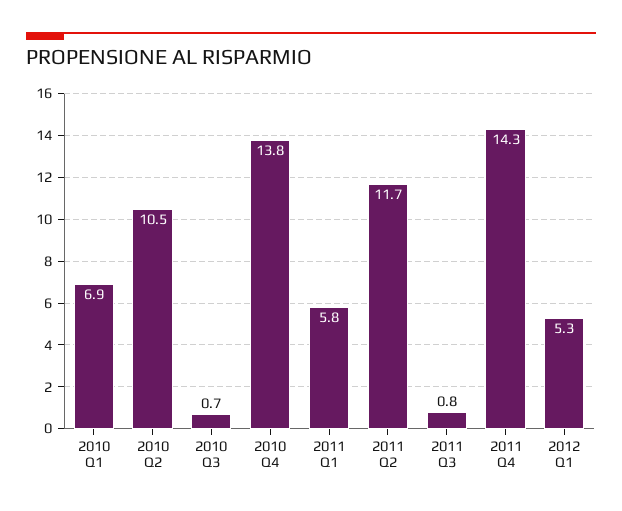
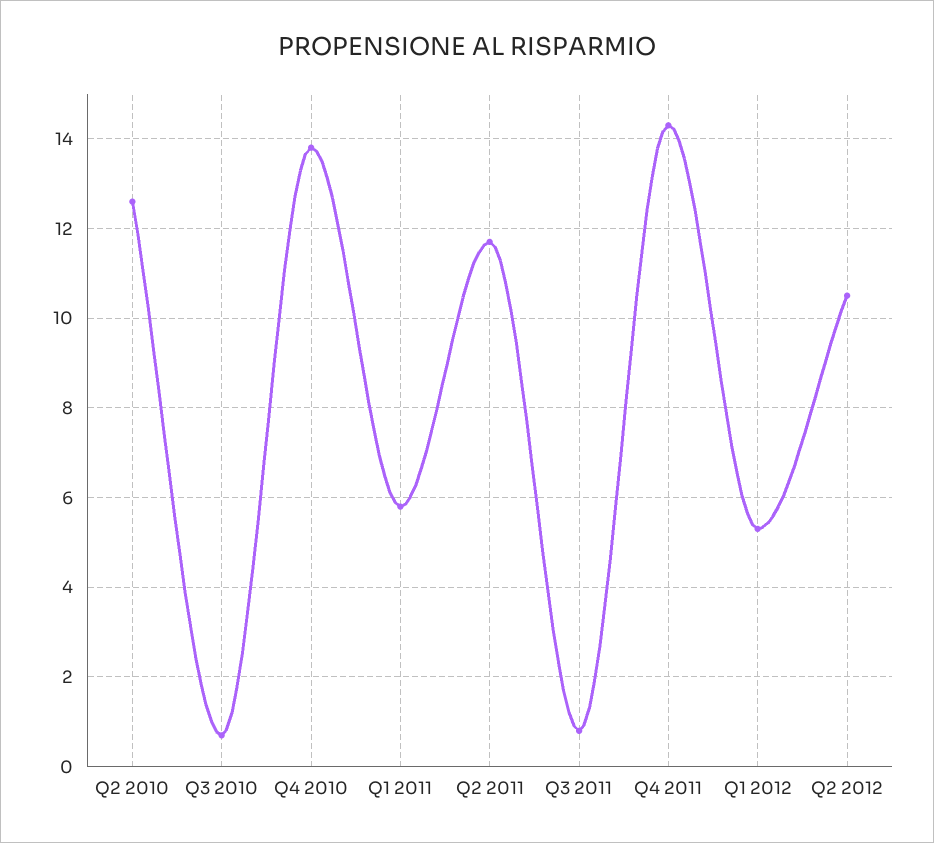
2010 Q1: 6.9 -> none
2010 Q2: 10.5 -> 12.5
Q2 2012: none -> 10.5

